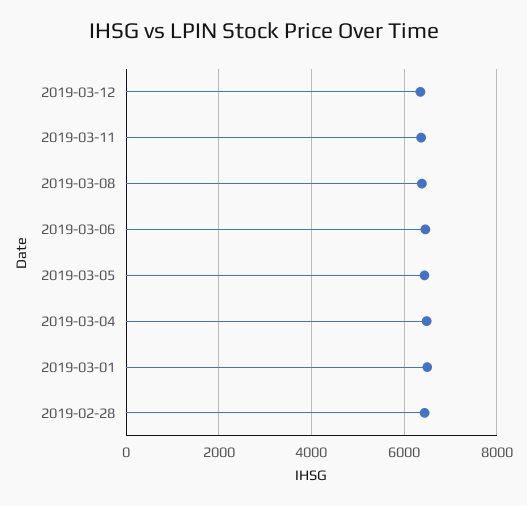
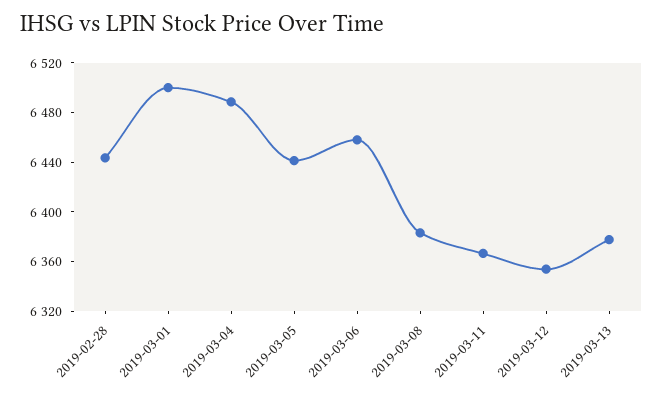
2019-03-13: none -> 6380

